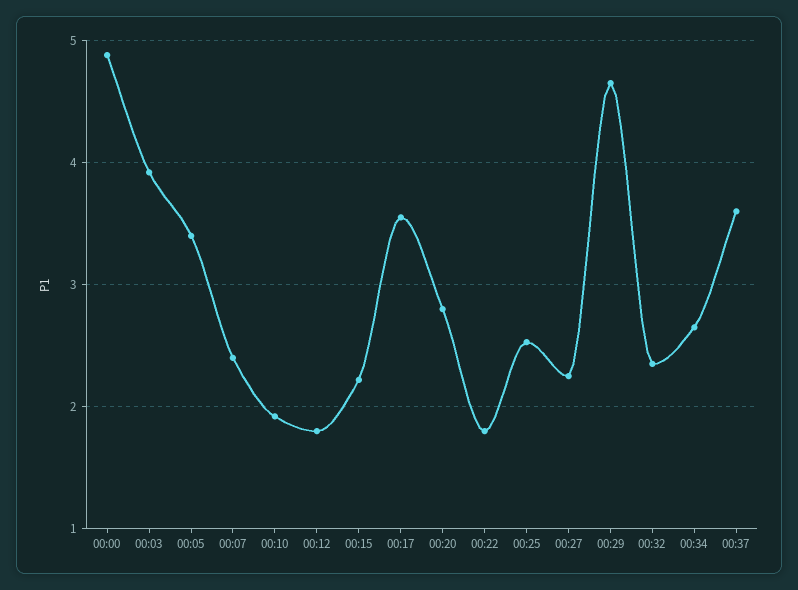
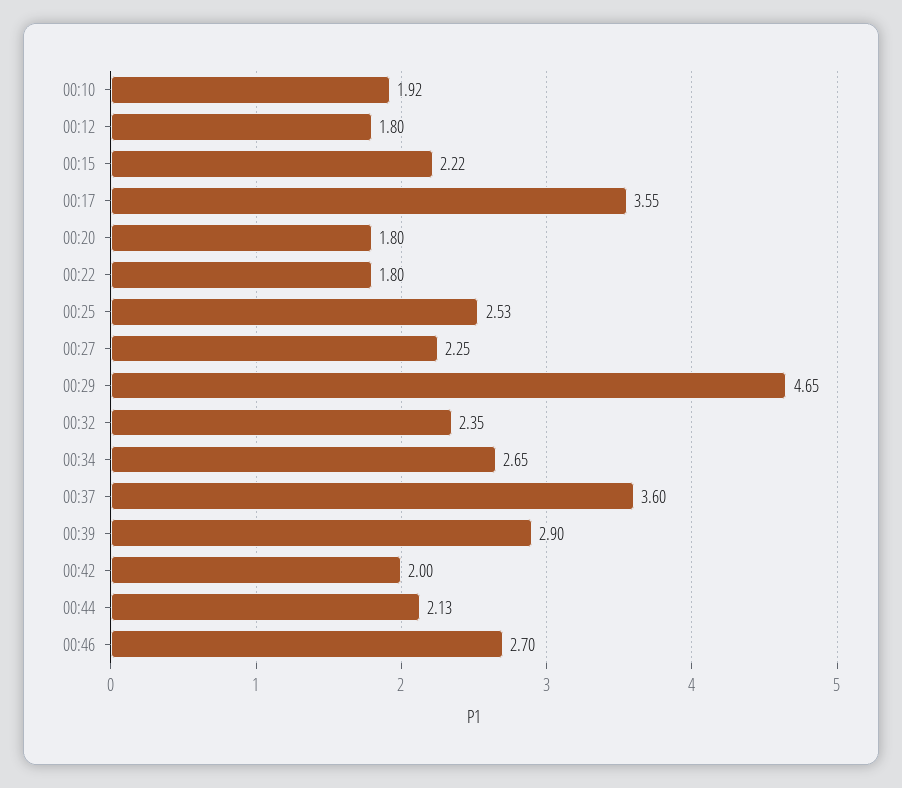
00:00: 4.9 -> none
00:03: 3.9 -> none
00:05: 3.4 -> none
00:07: 2.4 -> none
00:20: 2.8 -> 1.8
00:39: none -> 2.9
00:42: none -> 2
00:44: none -> 2.13
00:46: none -> 2.7

